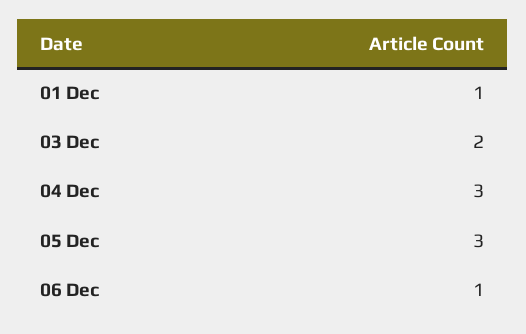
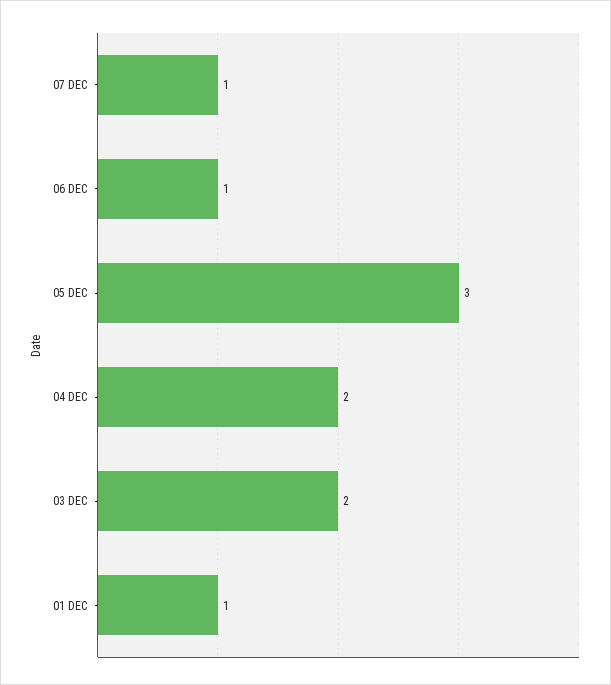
04 Dec: 3 -> 2
07 DEC: none -> 1

